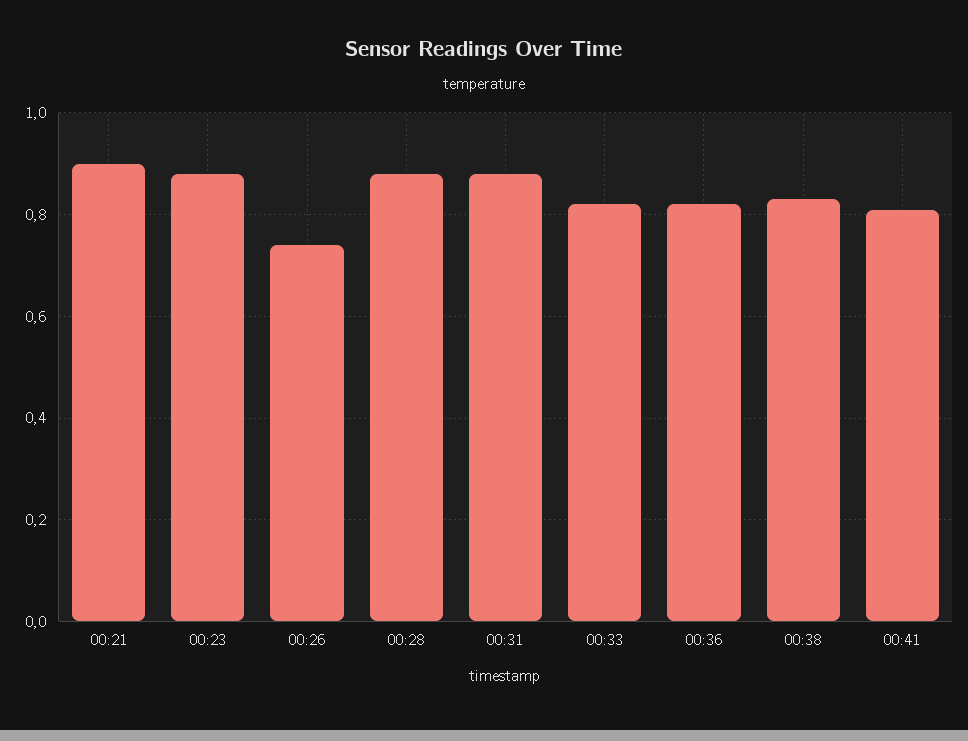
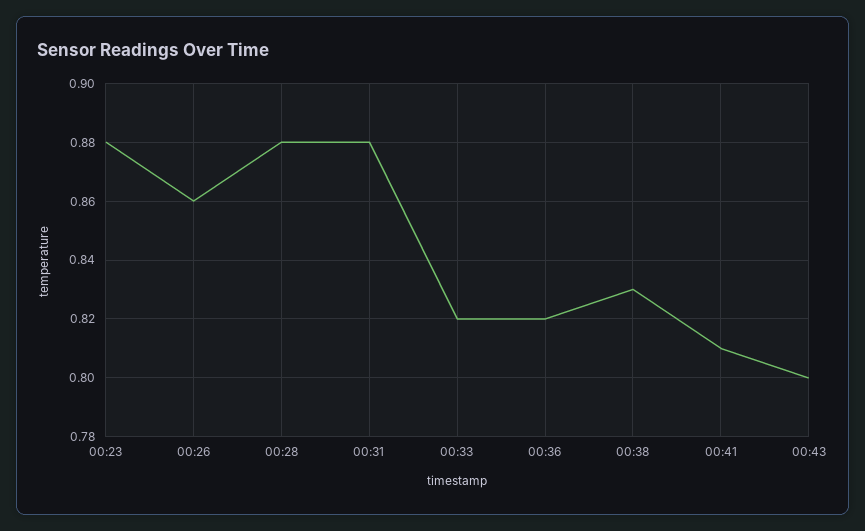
00:21: 0.9 -> none
00:26: 0.75 -> 0.86
00:43: none -> 0.8

